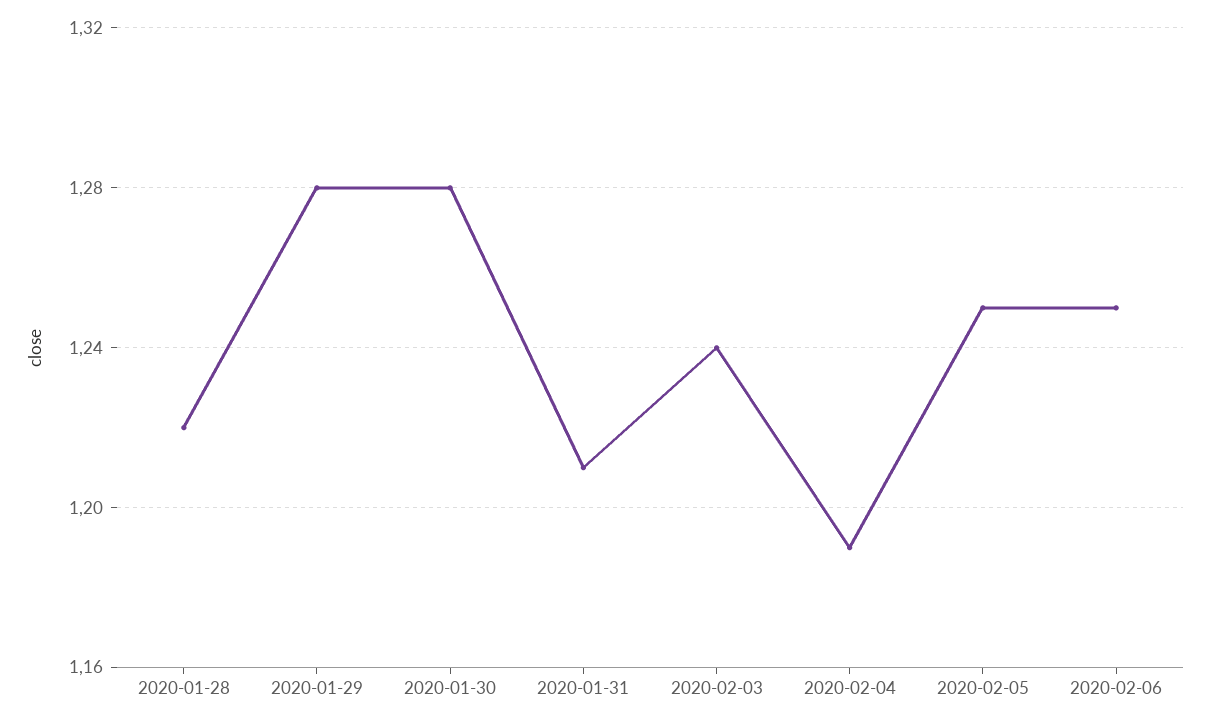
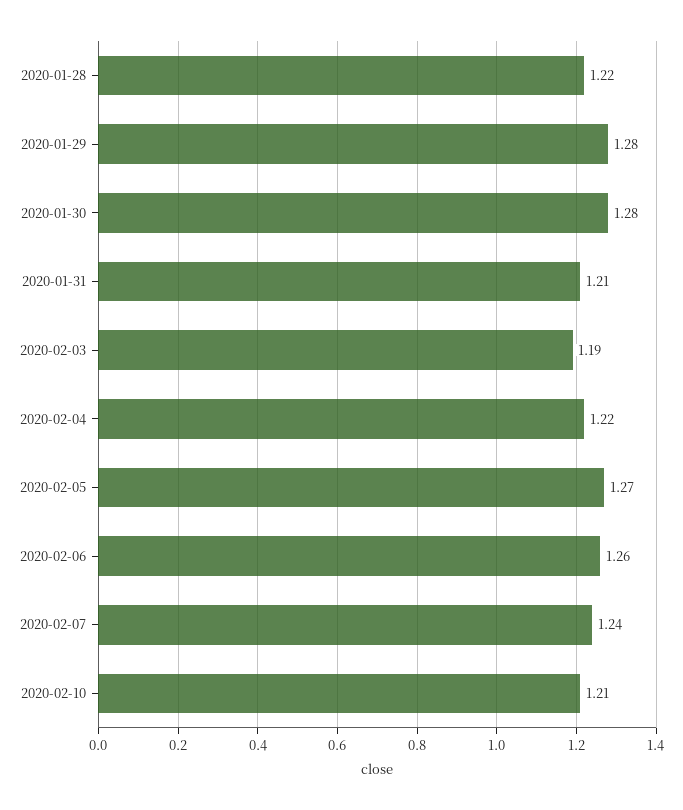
2020-02-03: 1.24 -> 1.19
2020-02-04: 1.19 -> 1.22
2020-02-05: 1.25 -> 1.27
2020-02-06: 1.25 -> 1.26
2020-02-07: none -> 1.24
2020-02-10: none -> 1.21

